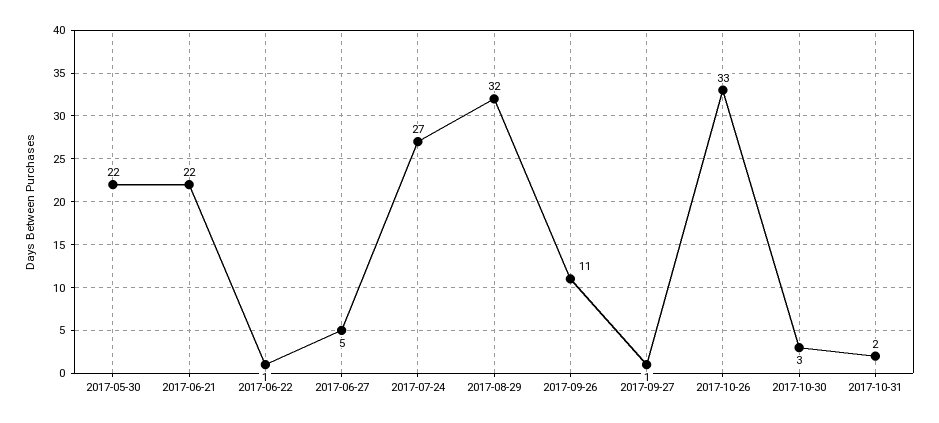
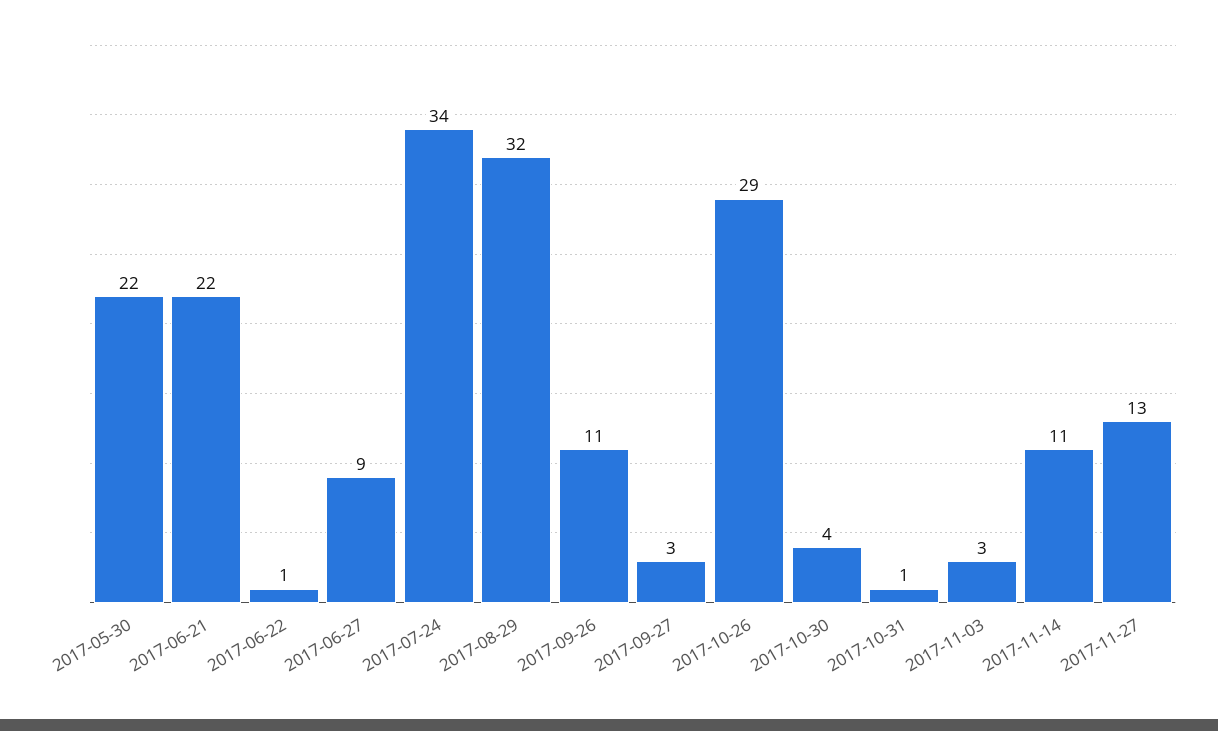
2017-06-27: 5 -> 9
2017-07-24: 27 -> 34
2017-09-27: 1 -> 3
2017-10-26: 33 -> 29
2017-10-30: 3 -> 4
2017-10-31: 2 -> 1
2017-11-03: none -> 3
2017-11-14: none -> 11
2017-11-27: none -> 13

